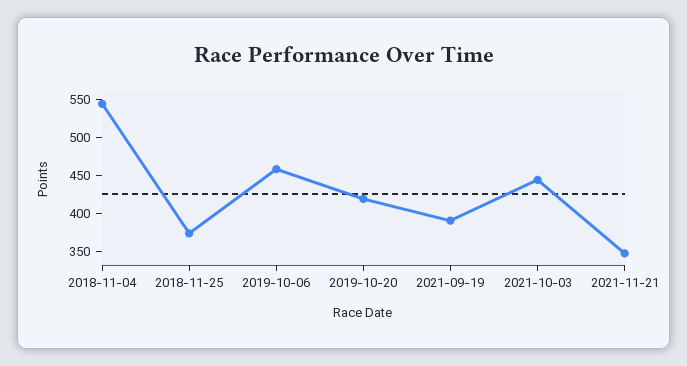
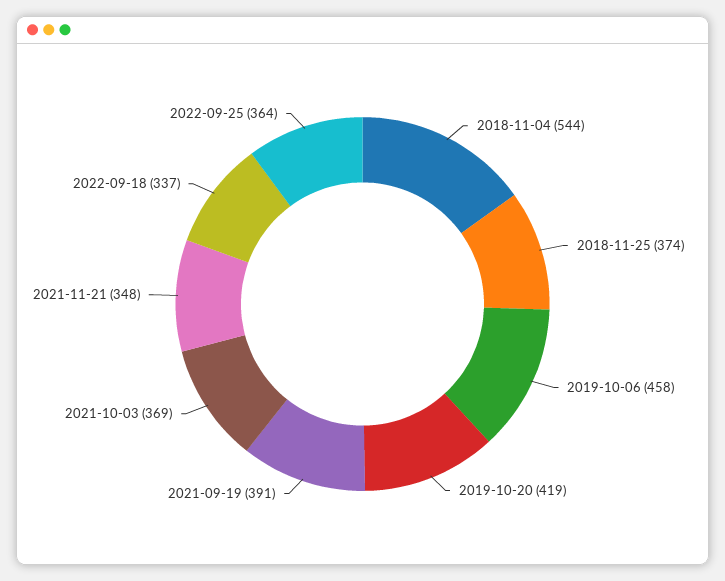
2021-10-03: 450 -> 369
2022-09-18: none -> 337
2022-09-25: none -> 364

